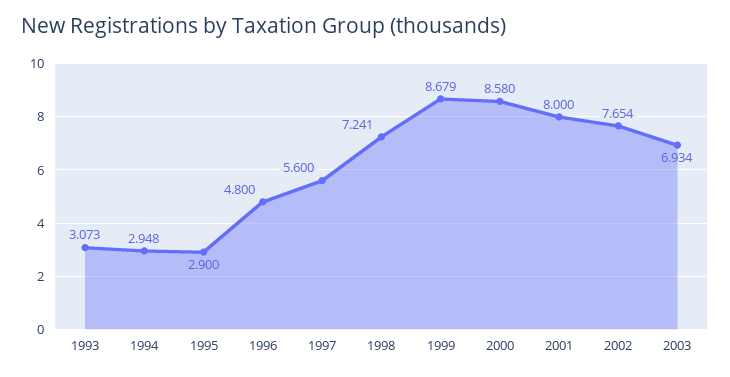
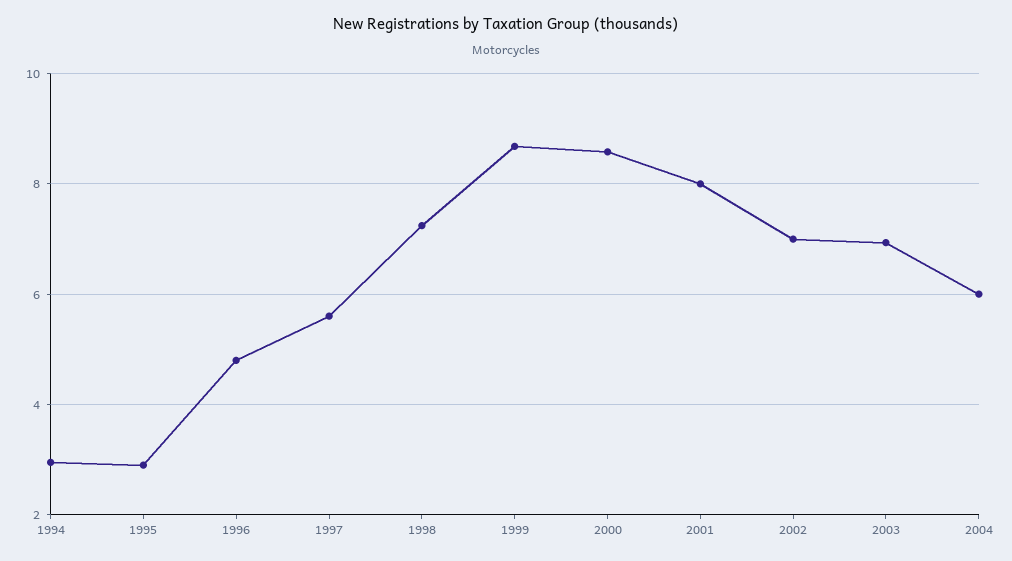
1993: 3.073 -> none
2002: 7.654 -> 7
2004: none -> 6

